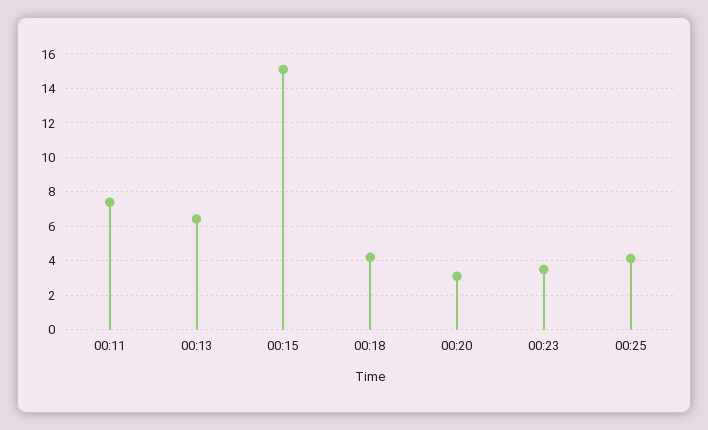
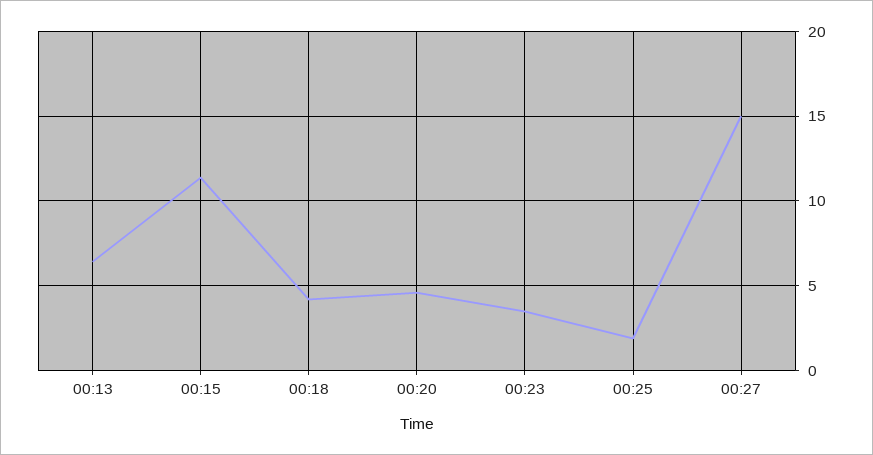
00:11: 7.5 -> none
00:15: 15 -> 11.5
00:20: 3 -> 4.5
00:25: 4 -> 2
00:27: none -> 15

